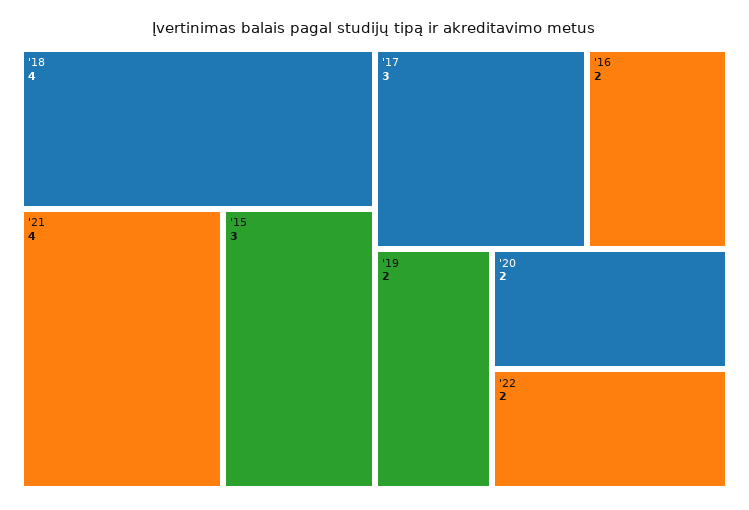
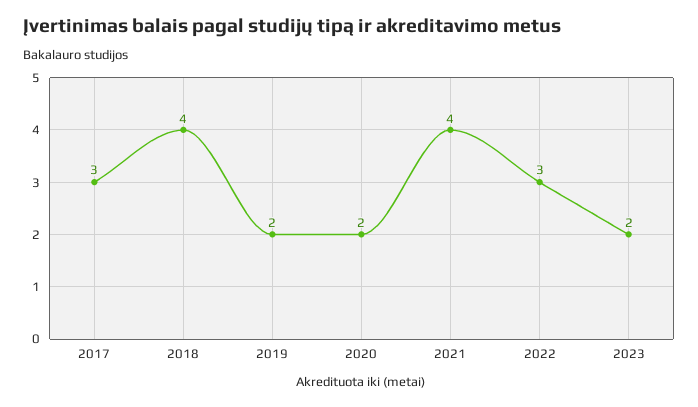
'15: 3 -> none
'16: 2 -> none
'22: 2 -> 3
2023: none -> 2

